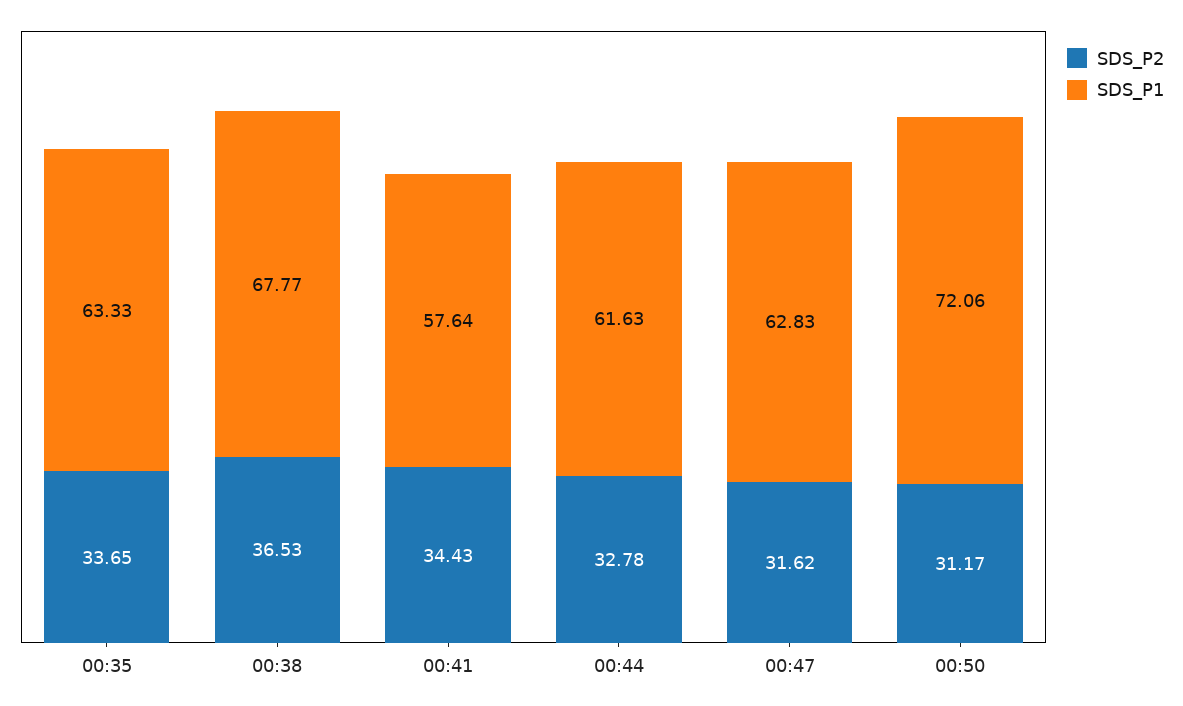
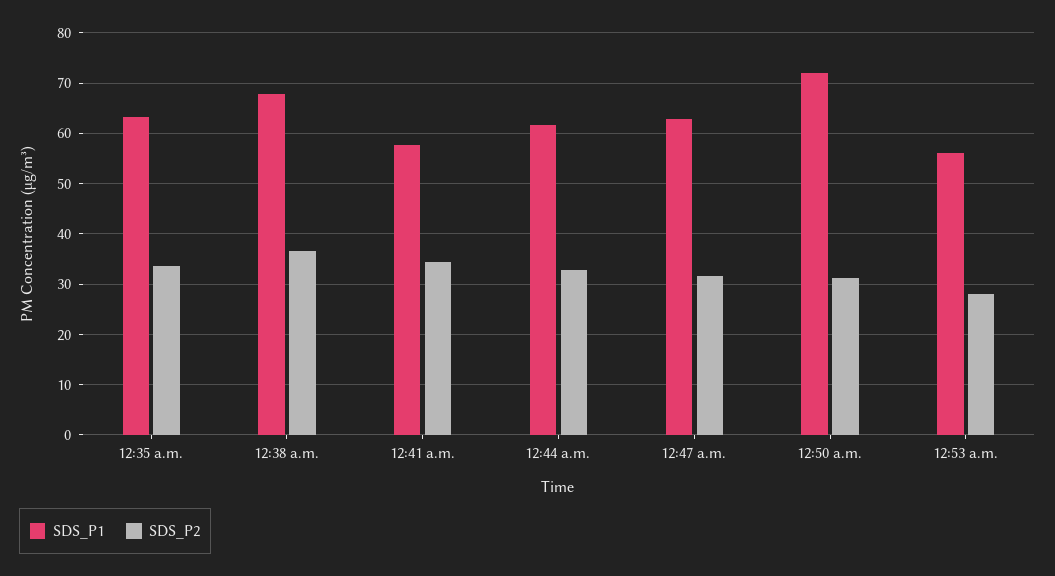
SDS_P1, 12:53 a.m.: none -> 56
SDS_P2, 12:53 a.m.: none -> 28

